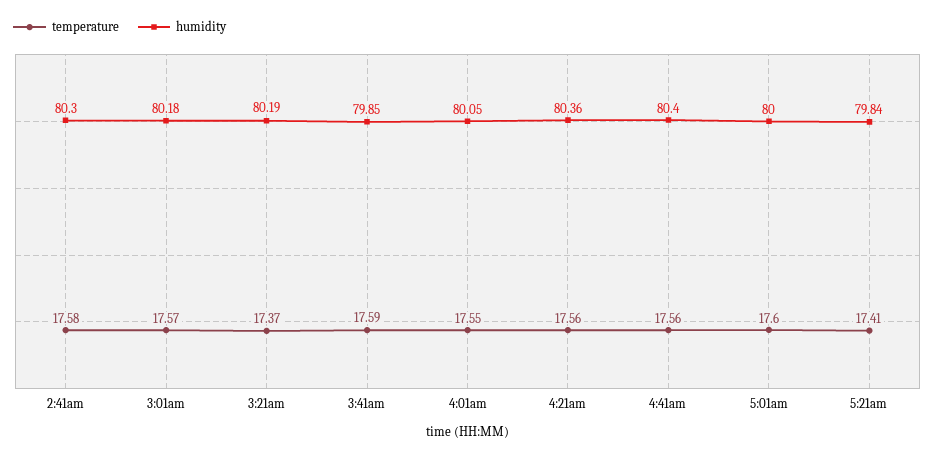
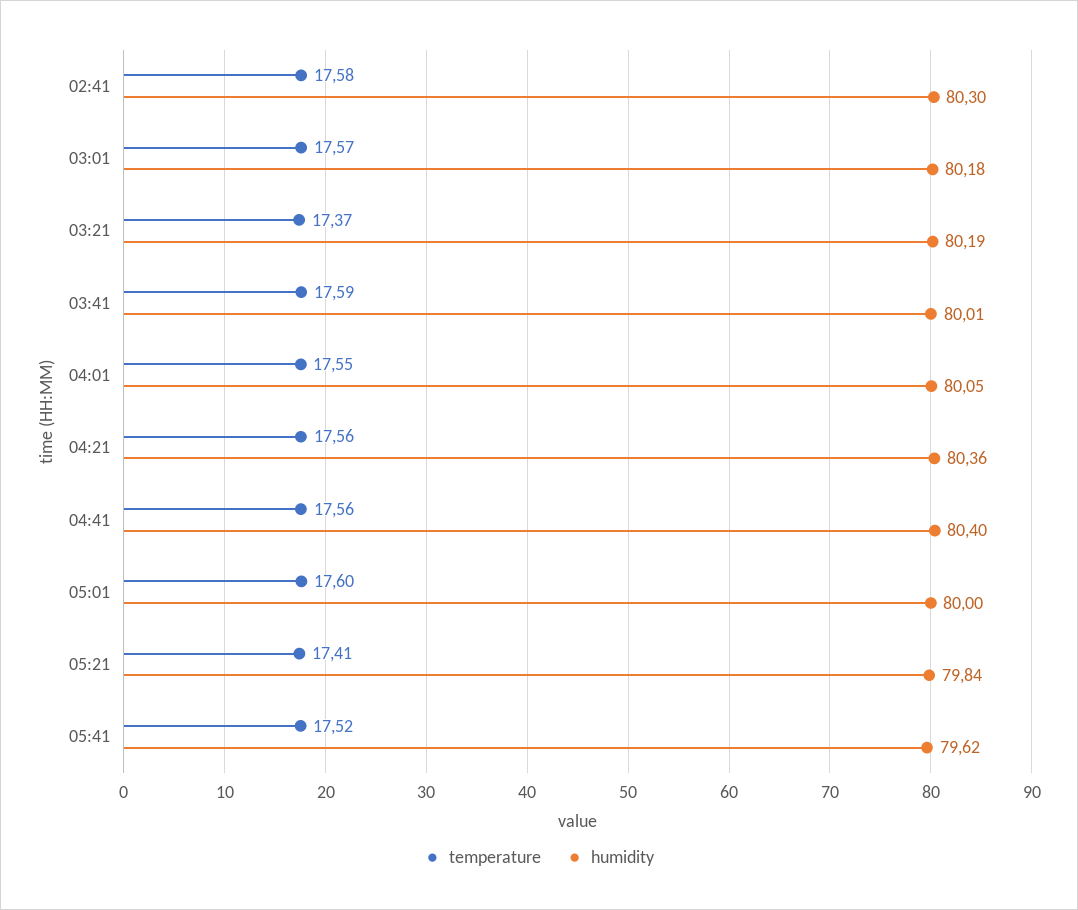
humidity, 3:41am: 79.85 -> 80.01
temperature, 05:41: none -> 17.52
humidity, 05:41: none -> 79.62

